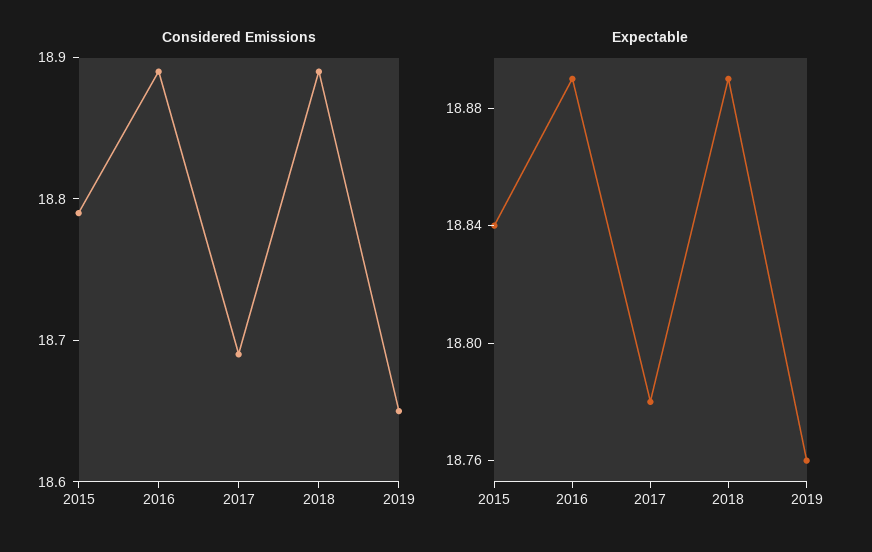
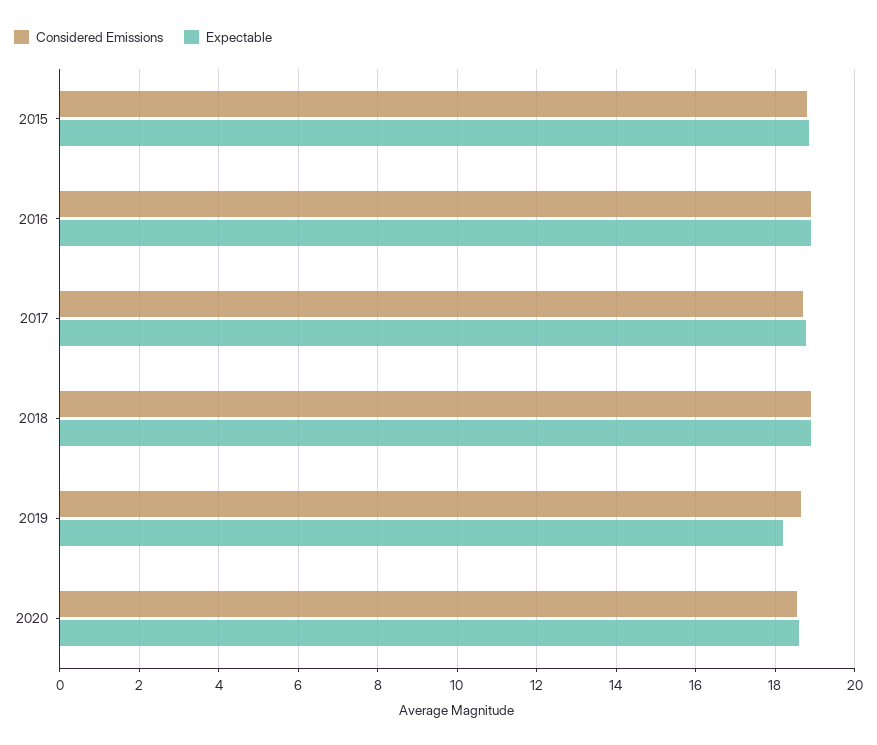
Expectable, 2019: 18.76 -> 18.2
Considered Emissions, 2020: none -> 18.6
Expectable, 2020: none -> 18.6

